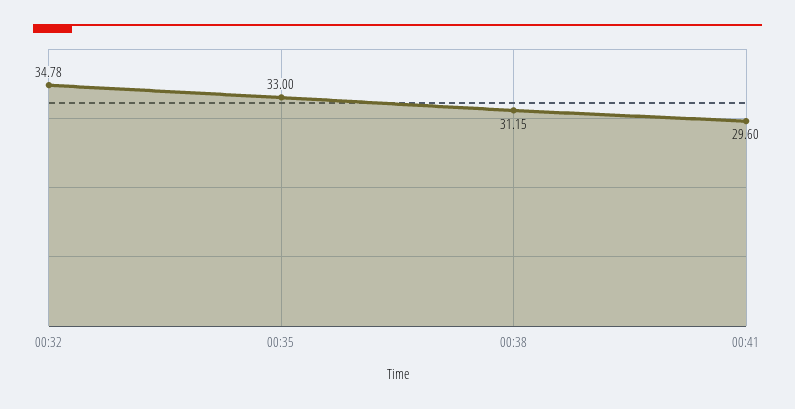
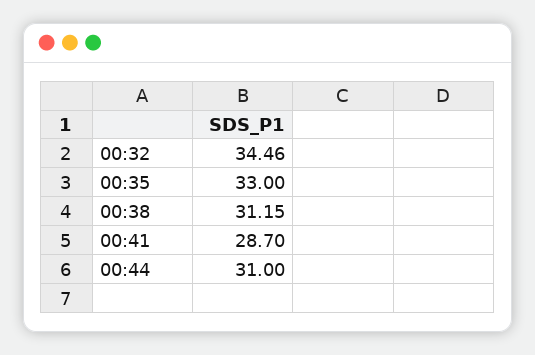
00:32: 34.78 -> 34.46
00:41: 29.6 -> 28.7
00:44: none -> 31

